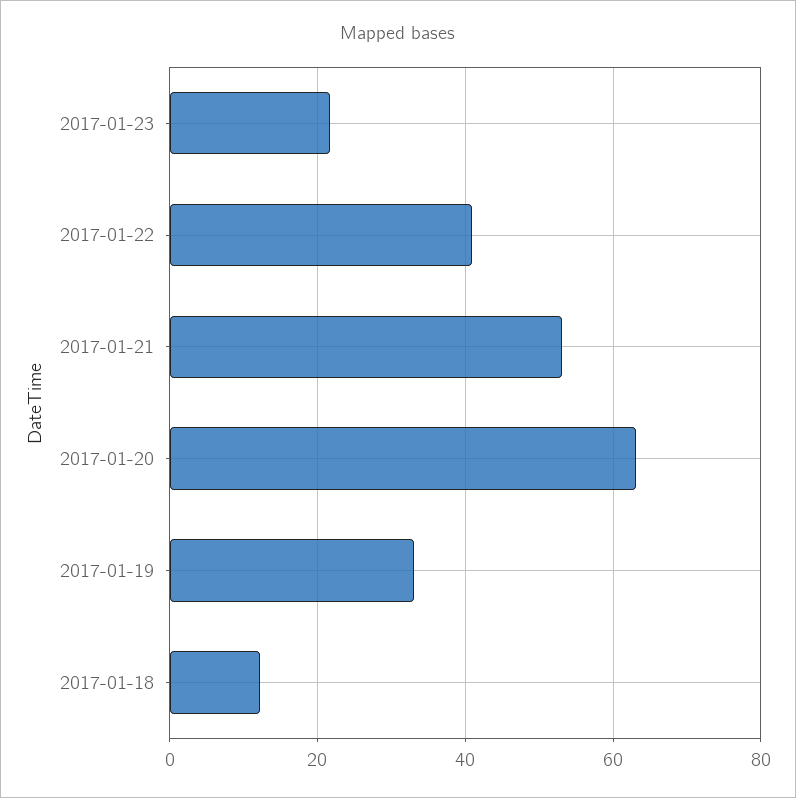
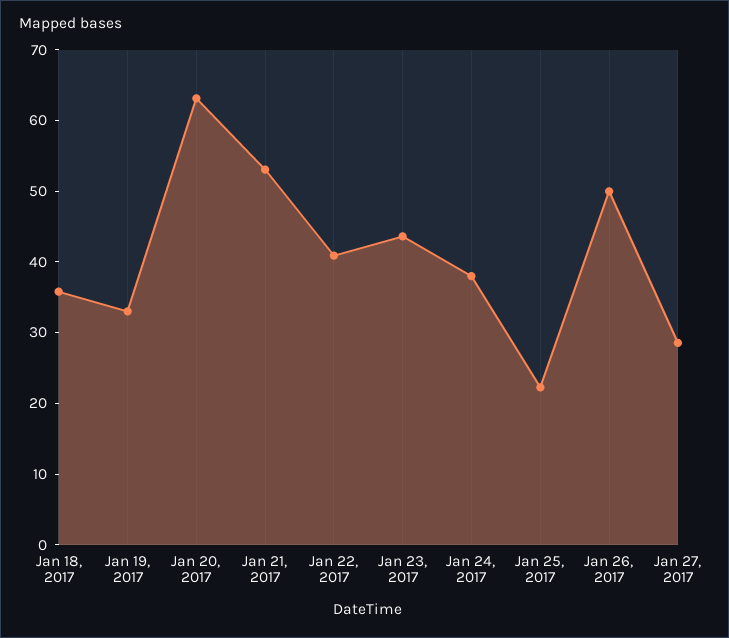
2017-01-23: 22 -> 44
2017-01-18: 12 -> 36
Jan 24, 2017: none -> 38
Jan 25, 2017: none -> 22
Jan 26, 2017: none -> 50
Jan 27, 2017: none -> 28

